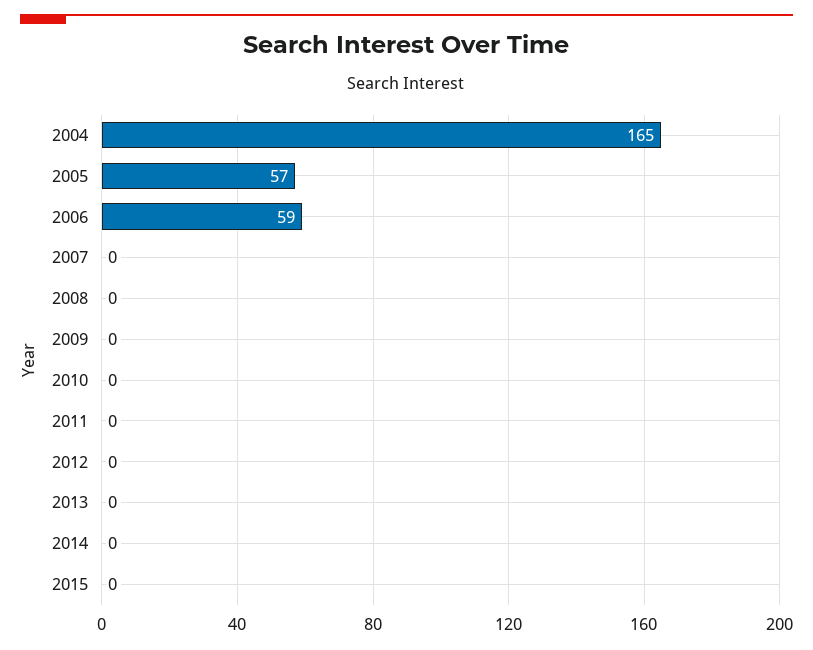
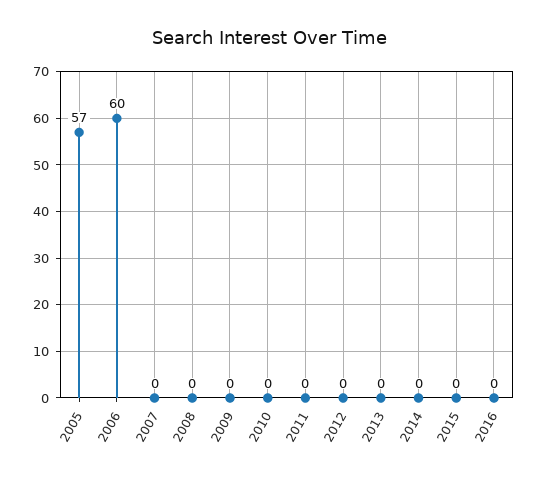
2004: 165 -> none
2006: 59 -> 60
2016: none -> 0

